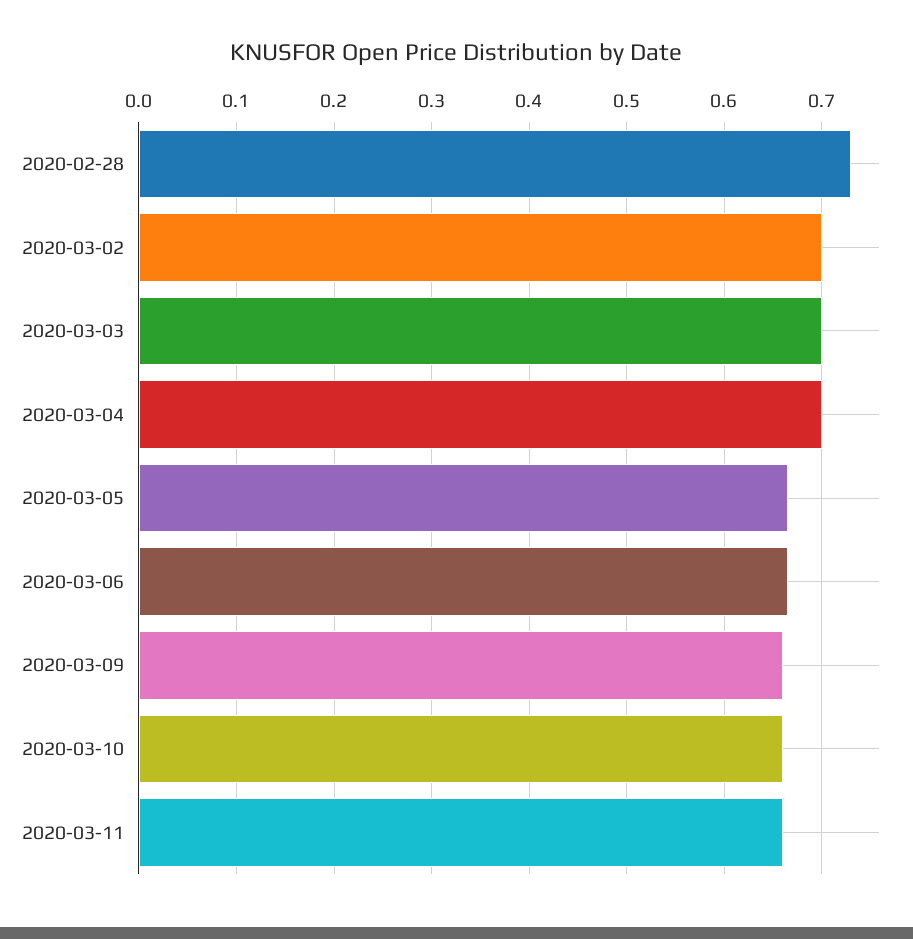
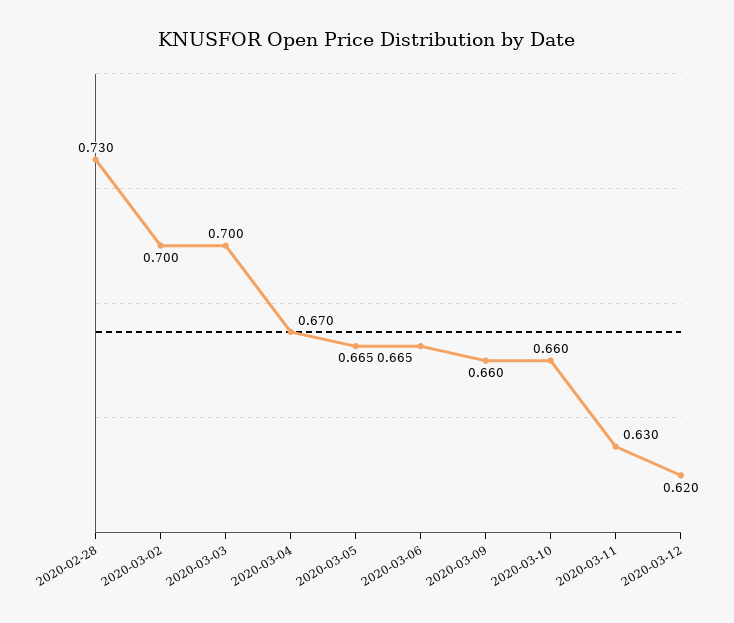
2020-03-04: 0.7 -> 0.67
2020-03-11: 0.66 -> 0.63
2020-03-12: none -> 0.62

